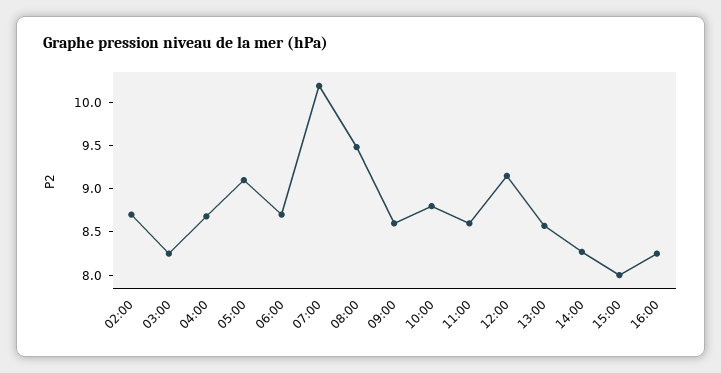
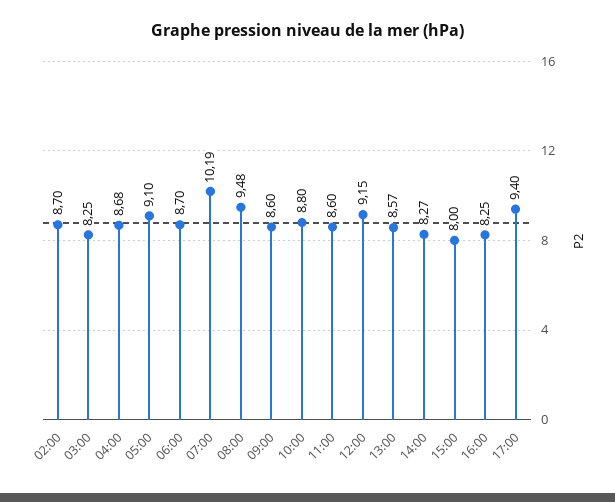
17:00: none -> 9.4

